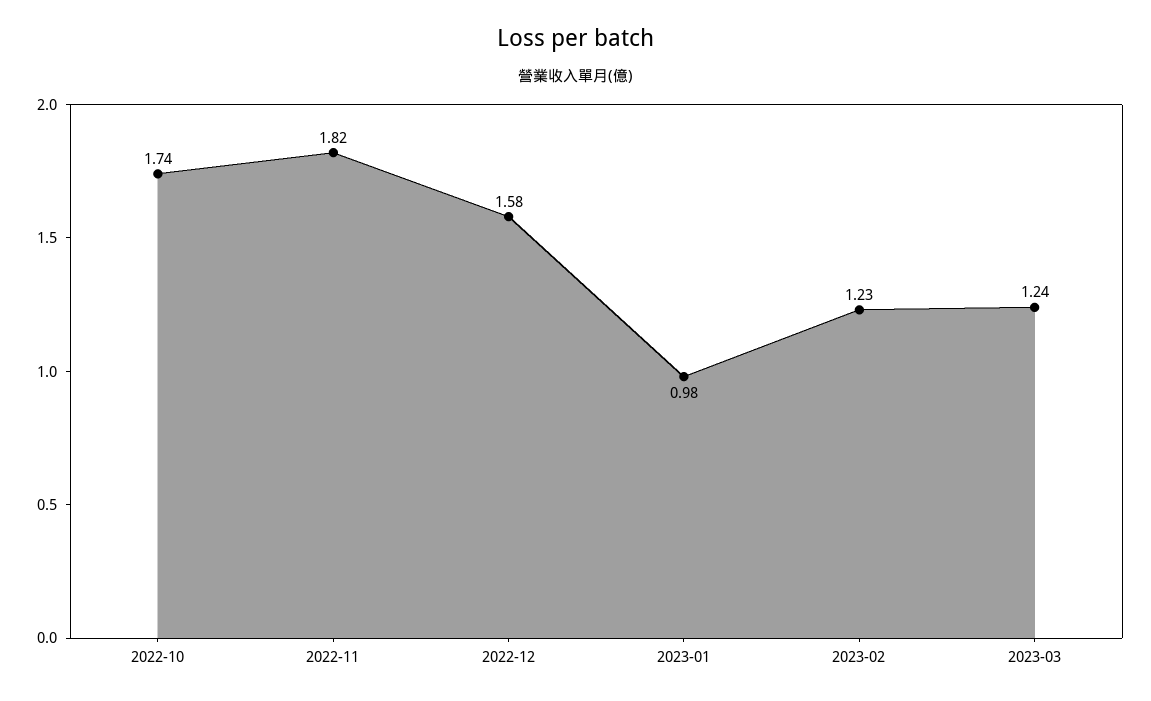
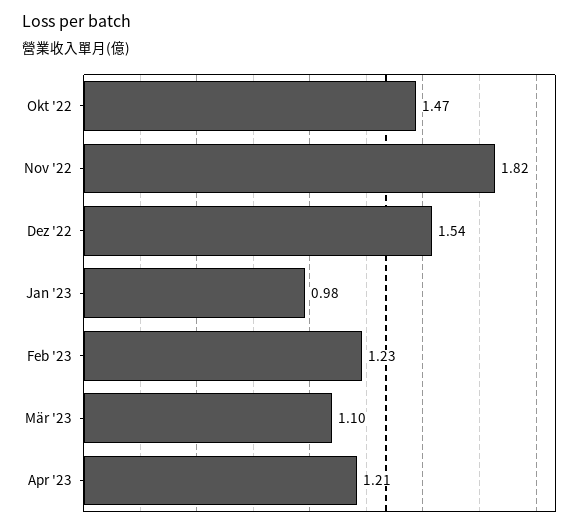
2022-10: 1.74 -> 1.47
2022-12: 1.58 -> 1.54
2023-03: 1.24 -> 1.1
Apr '23: none -> 1.21

